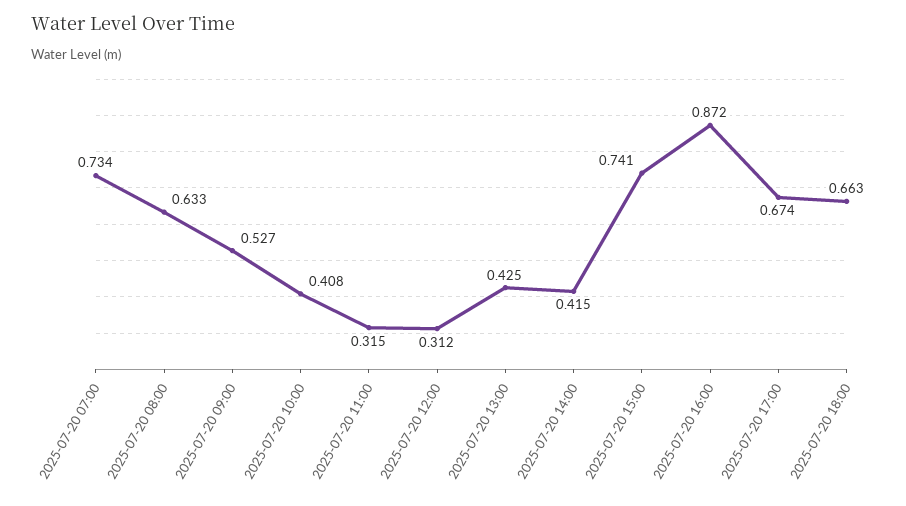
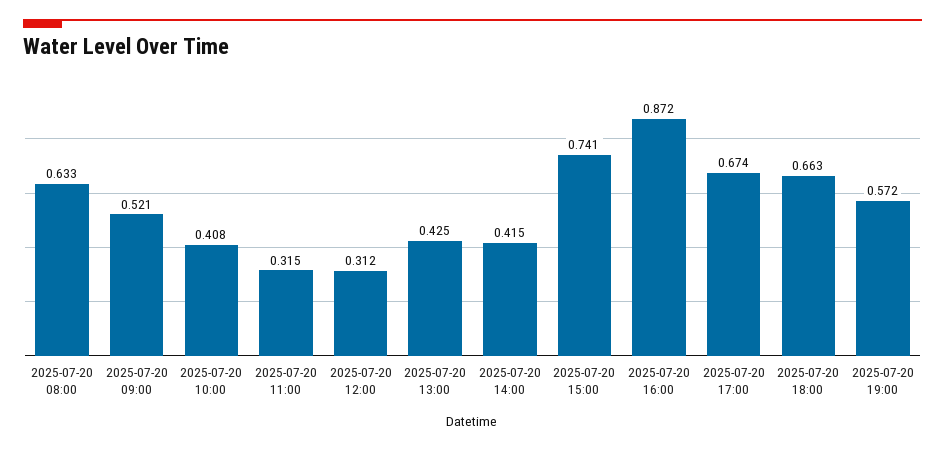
2025-07-20 07:00: 0.734 -> none
2025-07-20 09:00: 0.527 -> 0.521
2025-07-20 19:00: none -> 0.572

